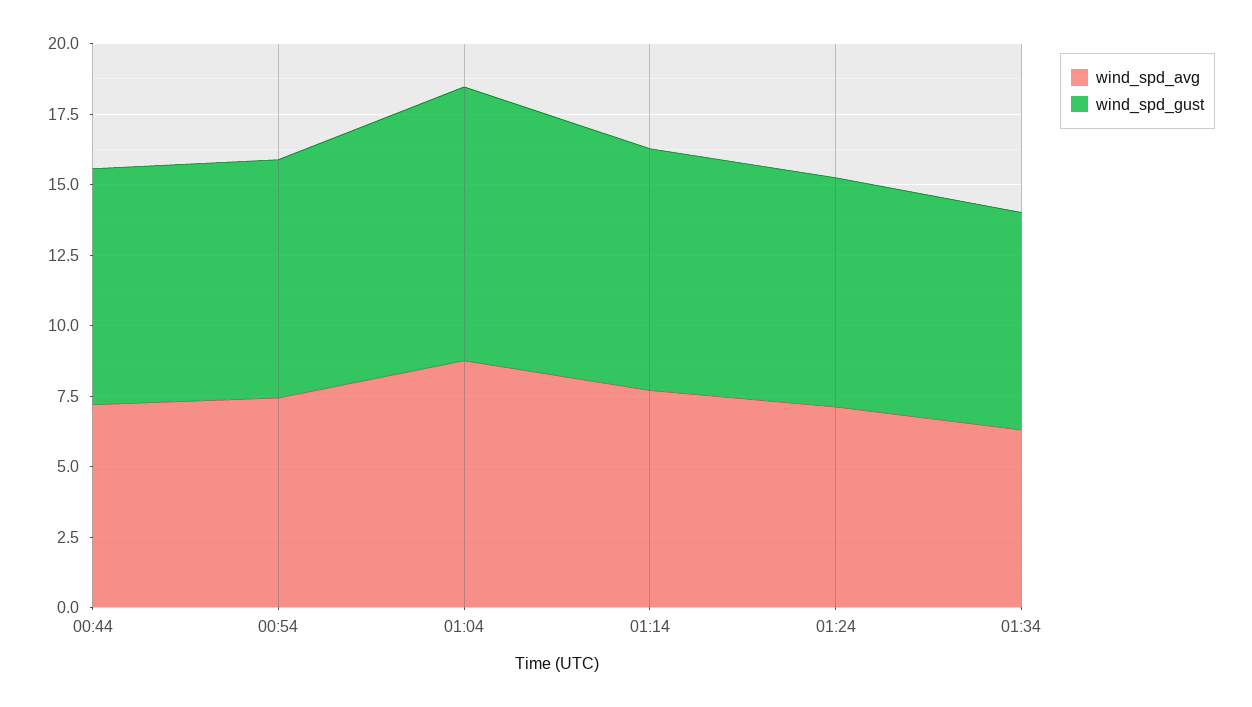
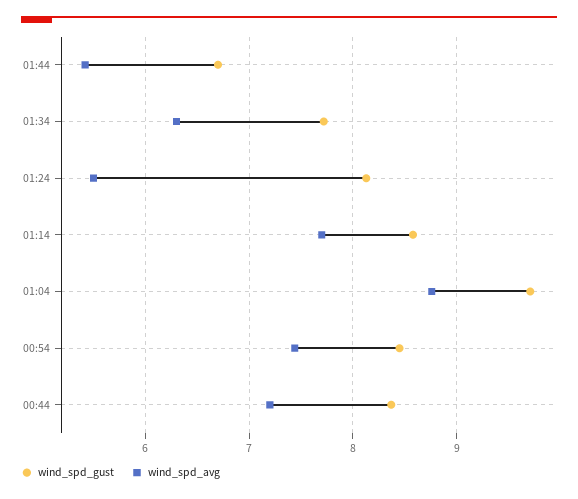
wind_spd_avg, 01:24: 7 -> 5.5
wind_spd_gust, 01:44: none -> 6.7
wind_spd_avg, 01:44: none -> 5.4

